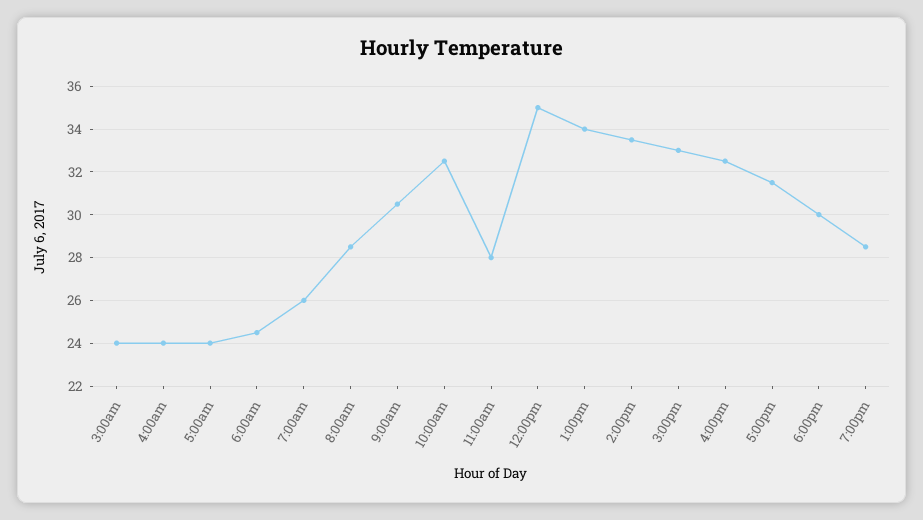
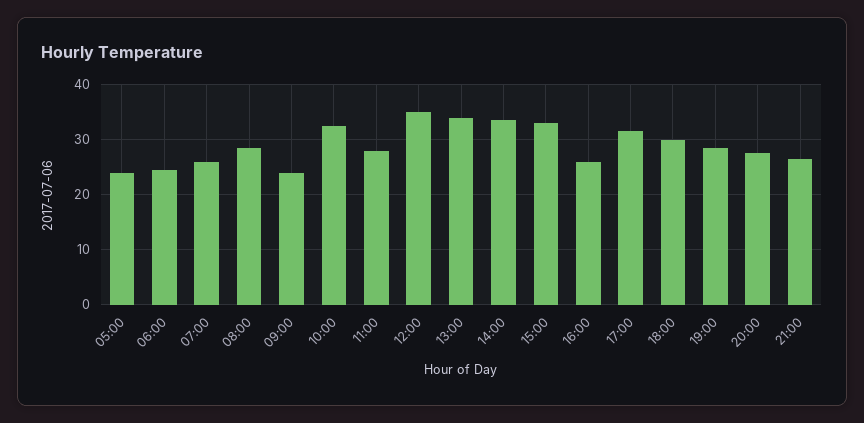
3:00am: 24 -> none
4:00am: 24 -> none
9:00am: 30.5 -> 24
4:00pm: 32.5 -> 26
20:00: none -> 28
21:00: none -> 26

